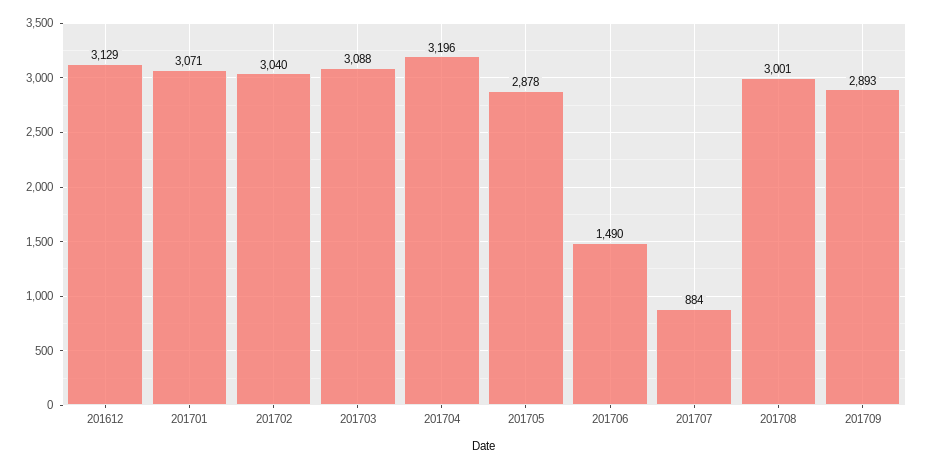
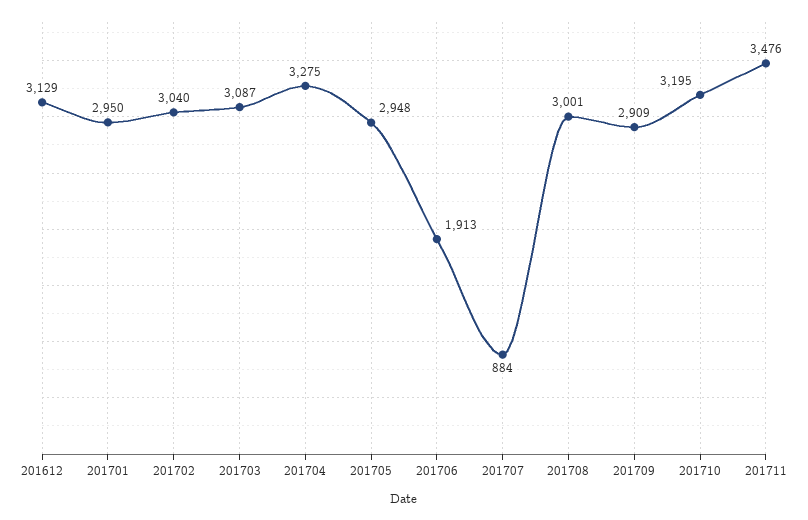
201701: 3071 -> 2950
201703: 3088 -> 3087
201704: 3196 -> 3275
201705: 2878 -> 2948
201706: 1490 -> 1913
201709: 2893 -> 2909
201710: none -> 3195
201711: none -> 3476

